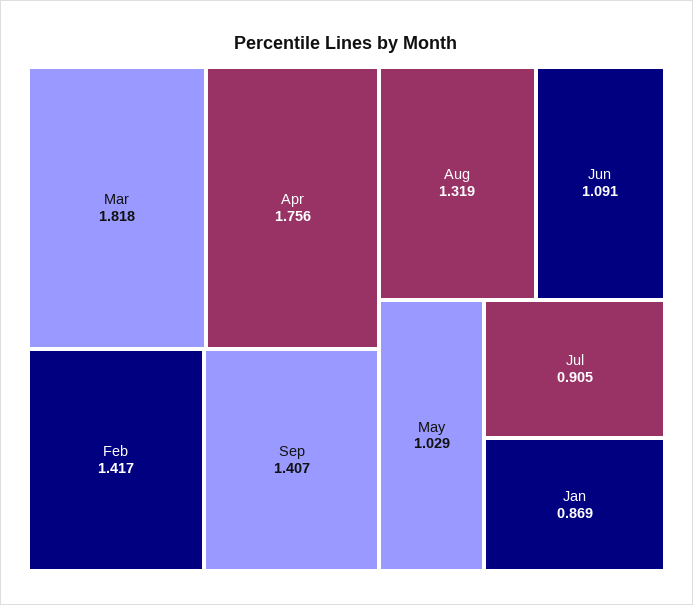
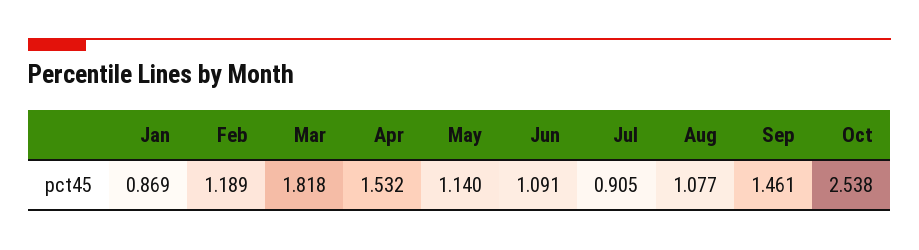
Apr: 1.756 -> 1.532
Feb: 1.417 -> 1.189
Sep: 1.407 -> 1.461
Aug: 1.319 -> 1.077
May: 1.029 -> 1.14
Oct: none -> 2.538

